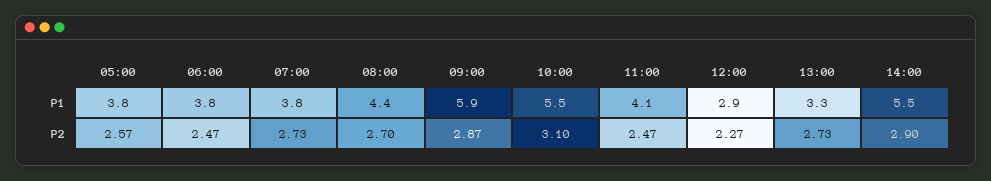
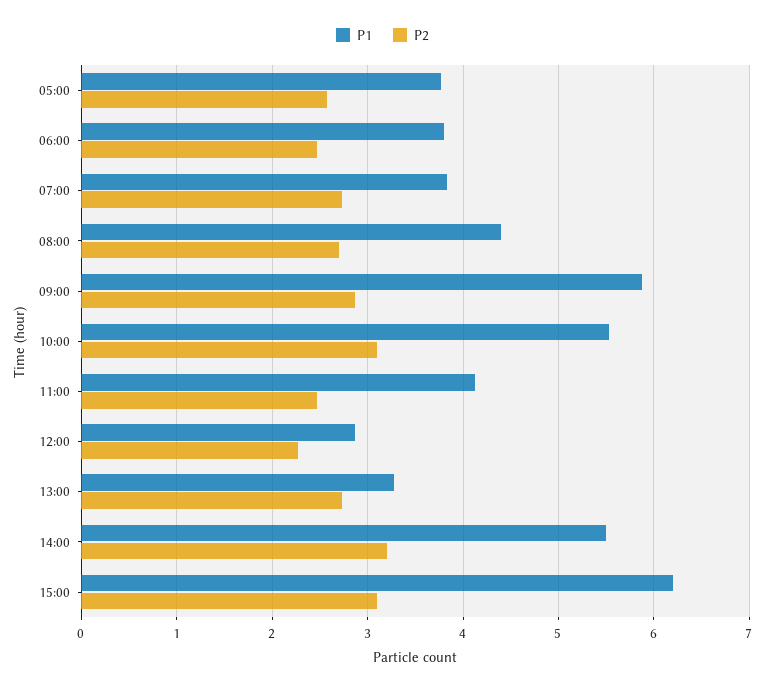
P2, 14:00: 2.9 -> 3.2
P1, 15:00: none -> 6.2
P2, 15:00: none -> 3.1

